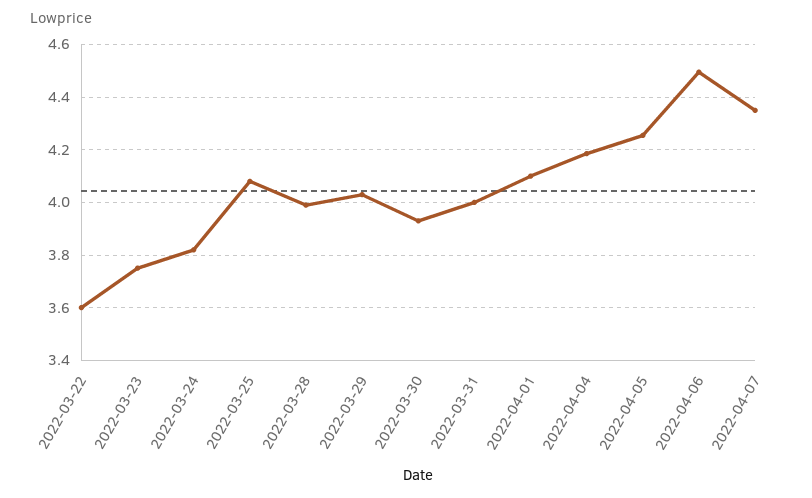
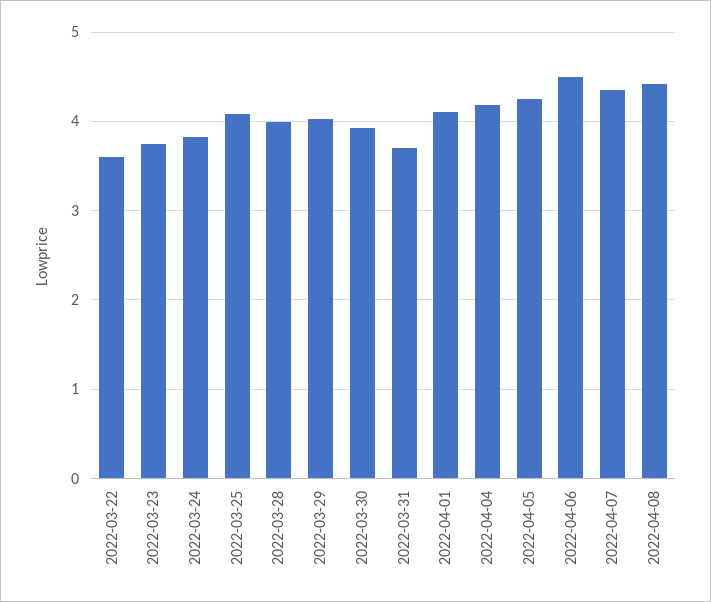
2022-03-31: 4 -> 3.7
2022-04-08: none -> 4.4

